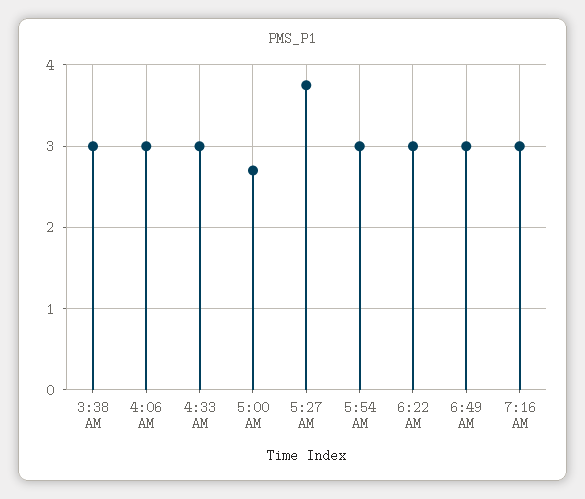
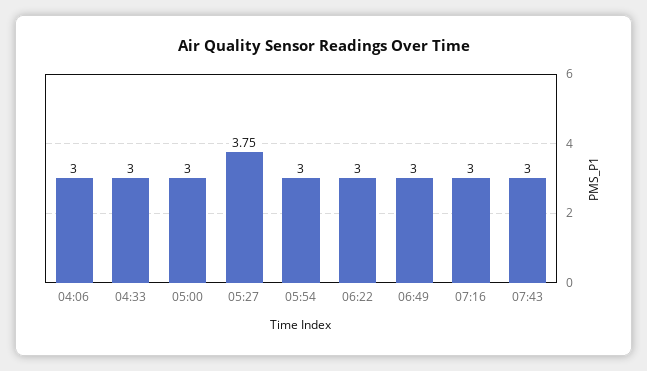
3:38 AM: 3 -> none
5:00 AM: 2.7 -> 3
07:43: none -> 3

